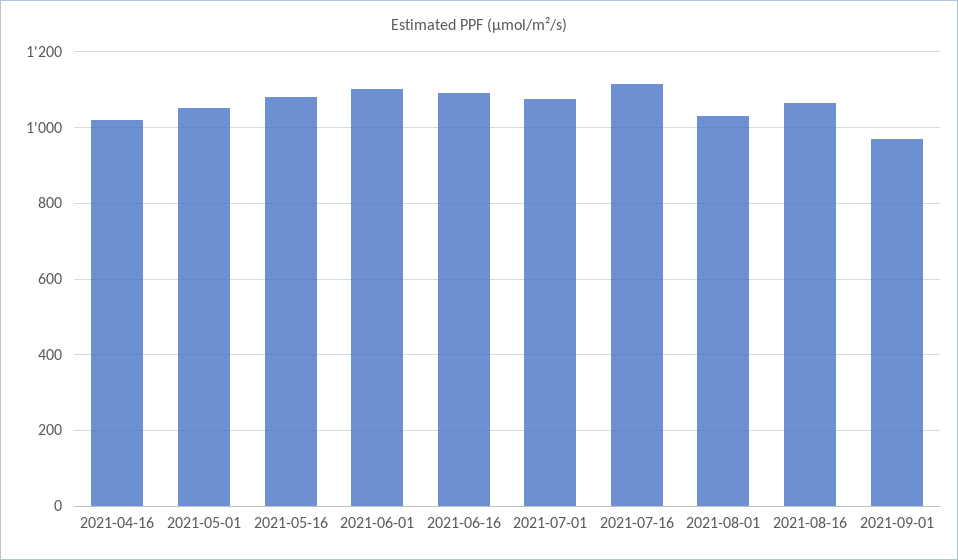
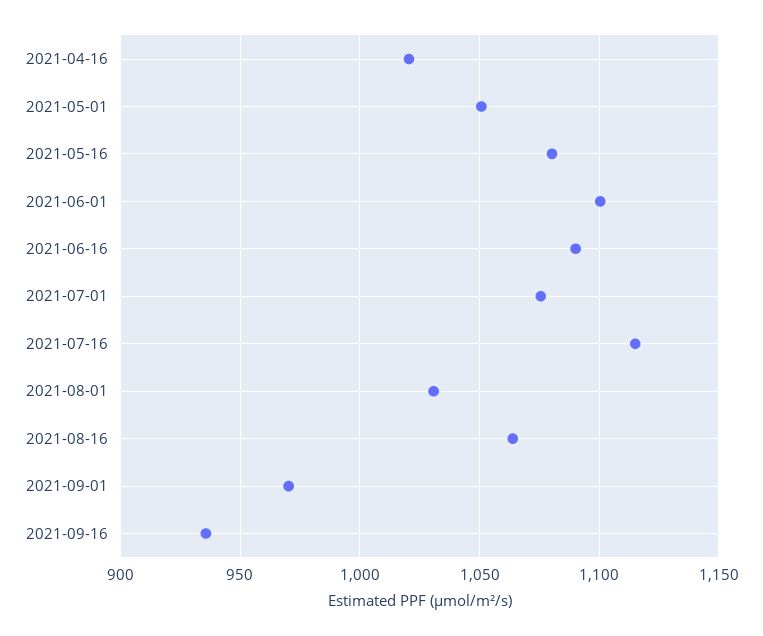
2021-09-16: none -> 935

